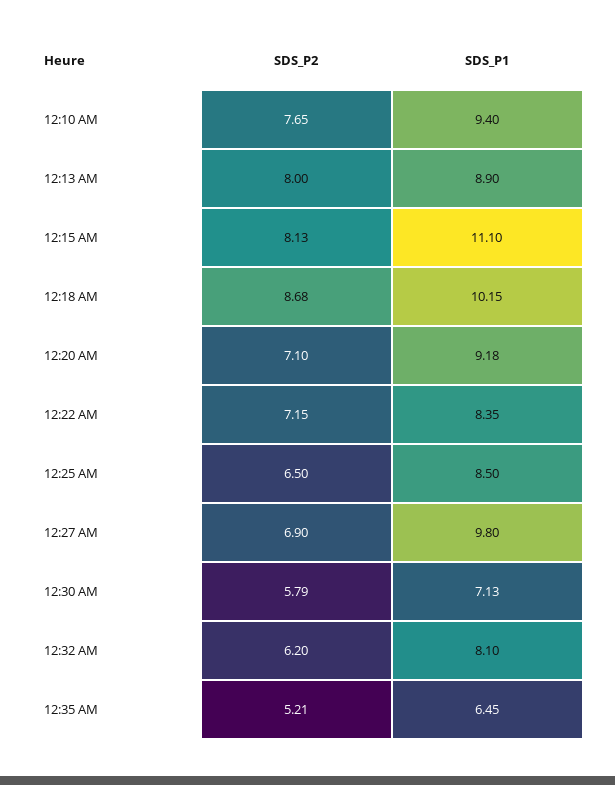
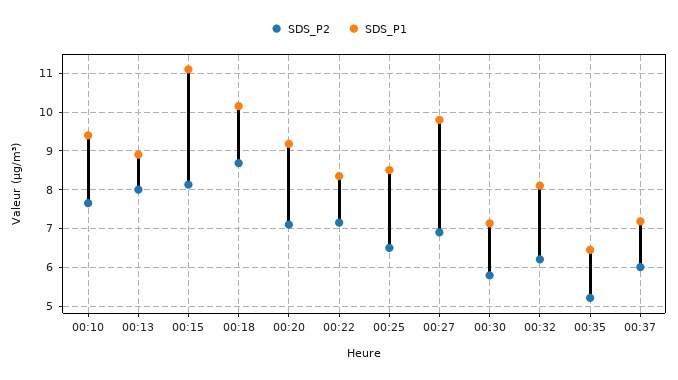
SDS_P2, 00:37: none -> 6
SDS_P1, 00:37: none -> 7.2

